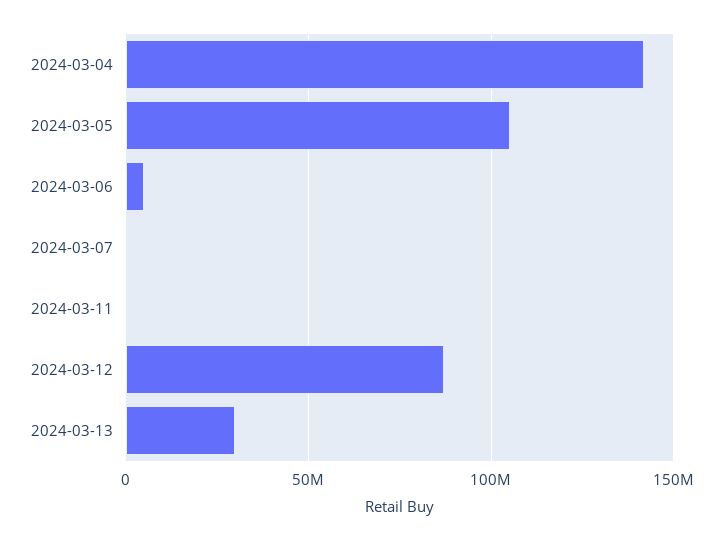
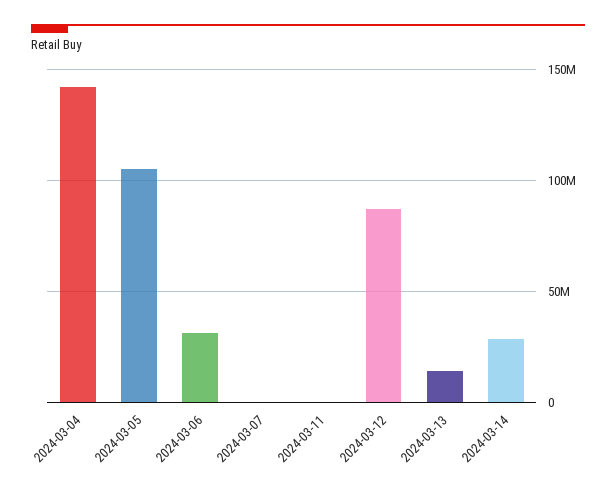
2024-03-06: 5000000 -> 30000000
2024-03-13: 30000000 -> 15000000
2024-03-14: none -> 30000000

